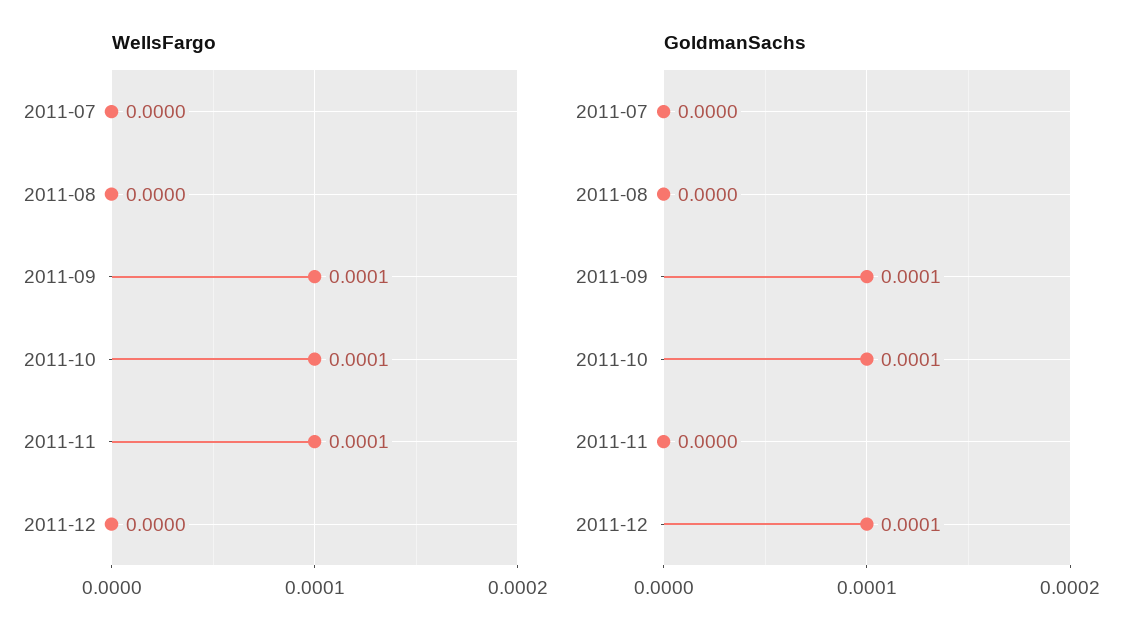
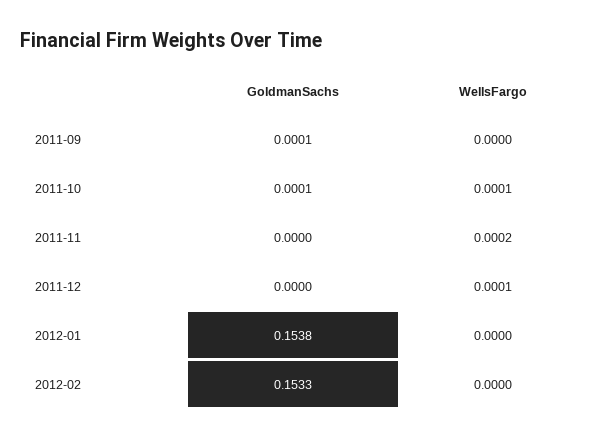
WellsFargo, 2011-07: 0 -> none
WellsFargo, 2011-08: 0 -> none
WellsFargo, 2011-09: 0.0001 -> 0
WellsFargo, 2011-11: 0.0001 -> 0.0002
WellsFargo, 2011-12: 0 -> 0.0001
GoldmanSachs, 2011-07: 0 -> none
GoldmanSachs, 2011-08: 0 -> none
GoldmanSachs, 2011-12: 0.0001 -> 0
GoldmanSachs, 2012-01: none -> 0.1538
WellsFargo, 2012-01: none -> 0
GoldmanSachs, 2012-02: none -> 0.1533
WellsFargo, 2012-02: none -> 0

